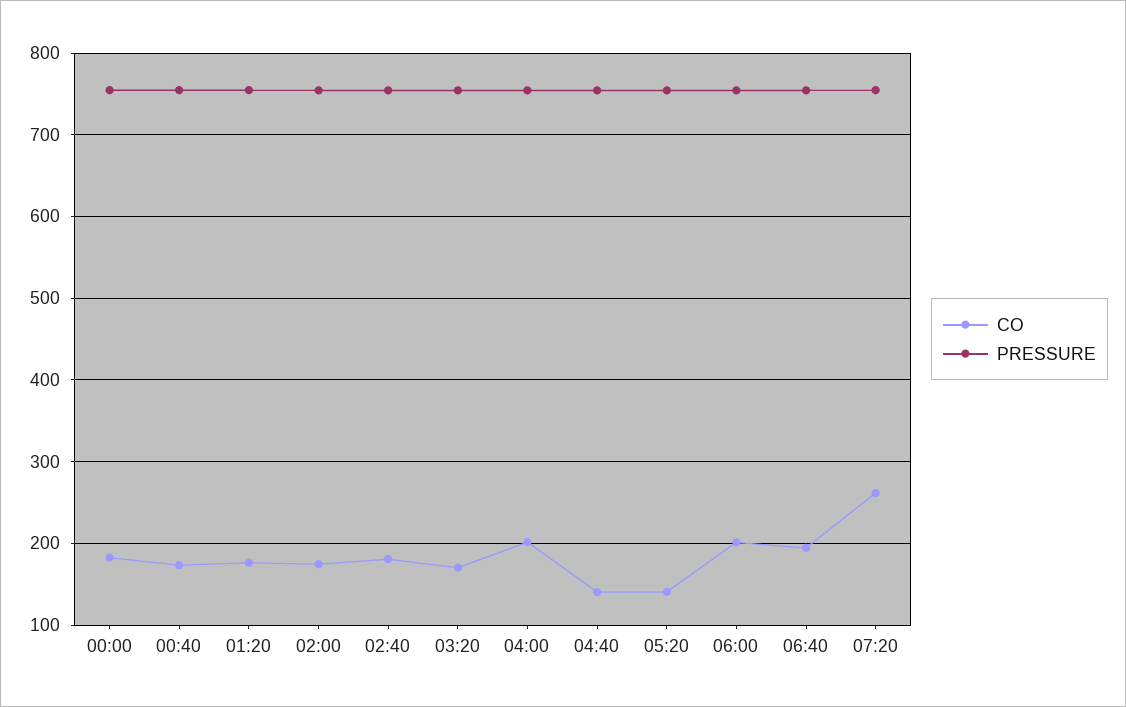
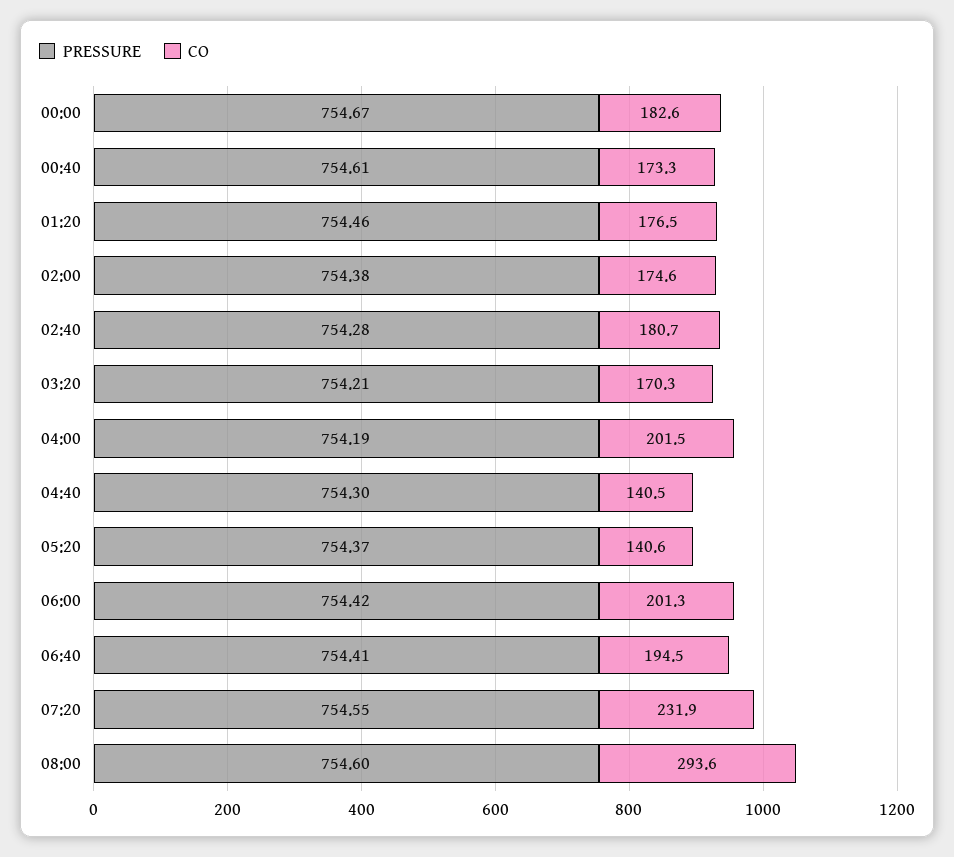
CO, 07:20: 260 -> 231.9
PRESSURE, 08:00: none -> 754.6
CO, 08:00: none -> 293.6

